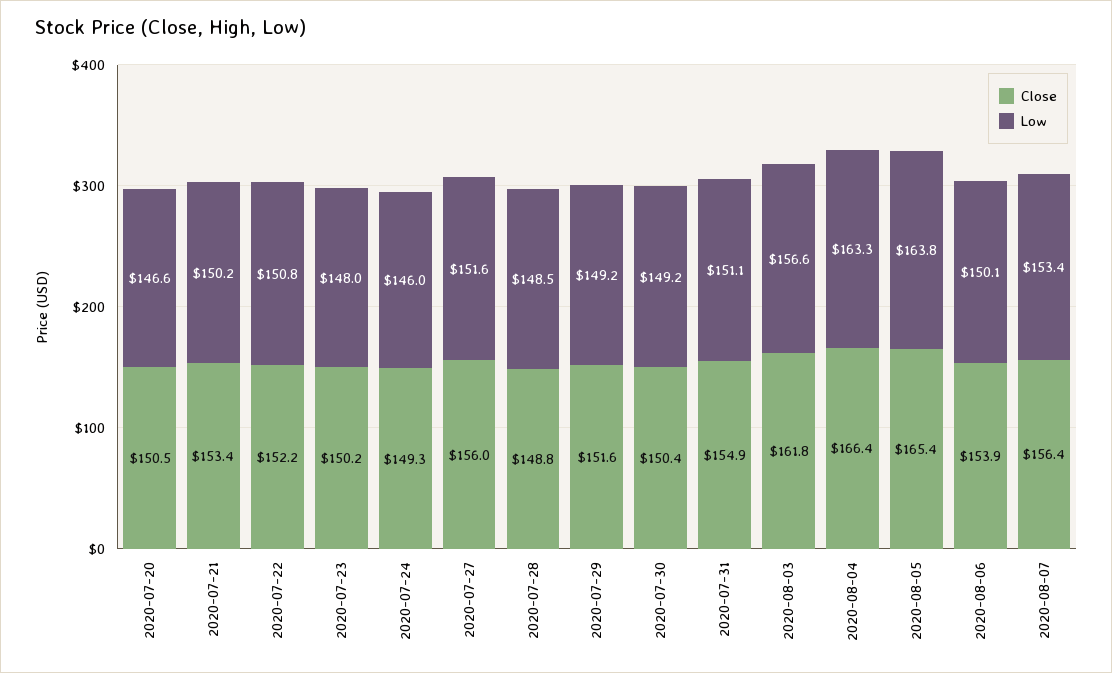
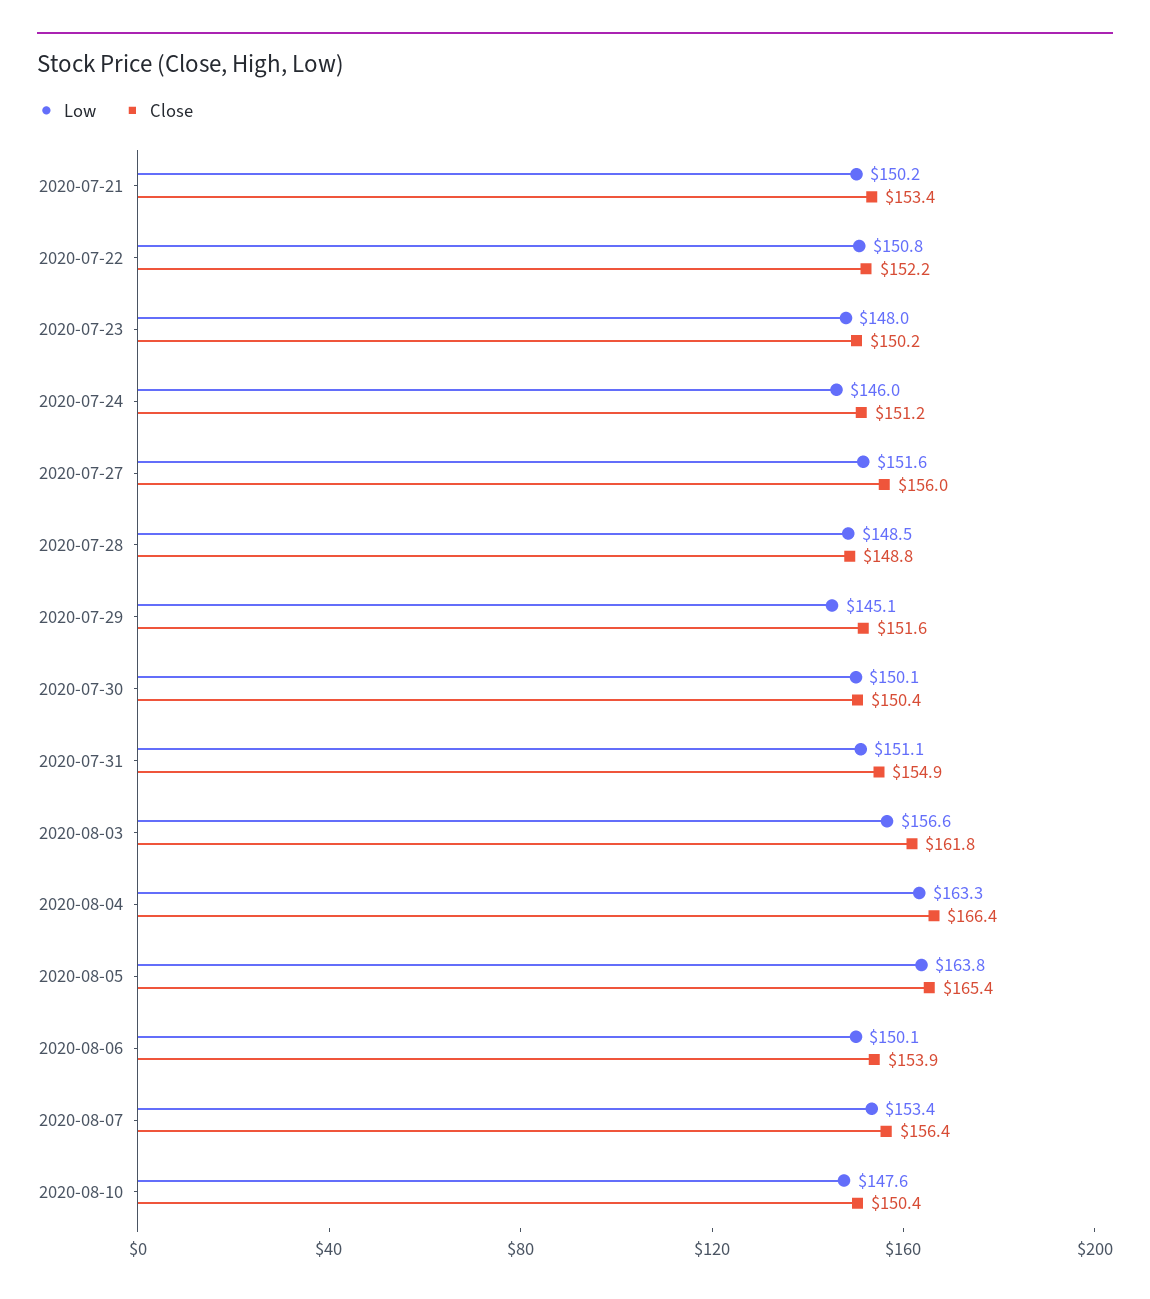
Close, 2020-07-20: 150.5 -> none
Low, 2020-07-20: 146.6 -> none
Close, 2020-07-24: 149.3 -> 151.2
Low, 2020-07-29: 149.2 -> 145.1
Low, 2020-07-30: 149.2 -> 150.1
Low, 2020-08-10: none -> 147.6
Close, 2020-08-10: none -> 150.4

